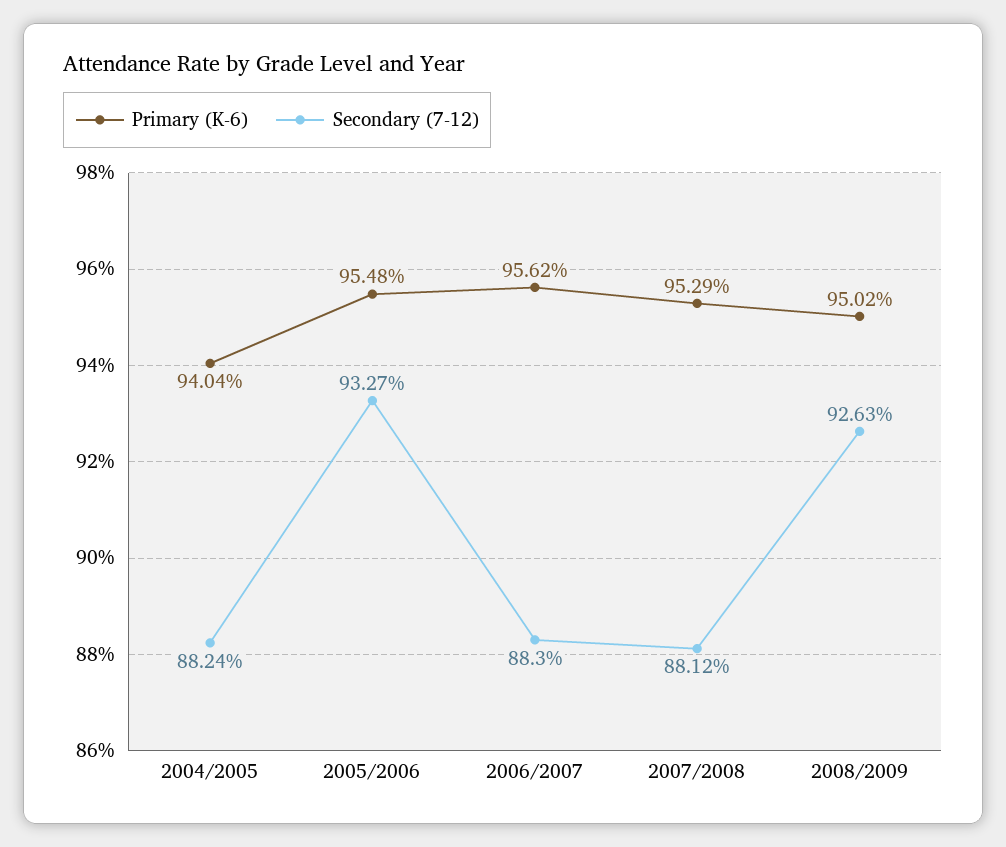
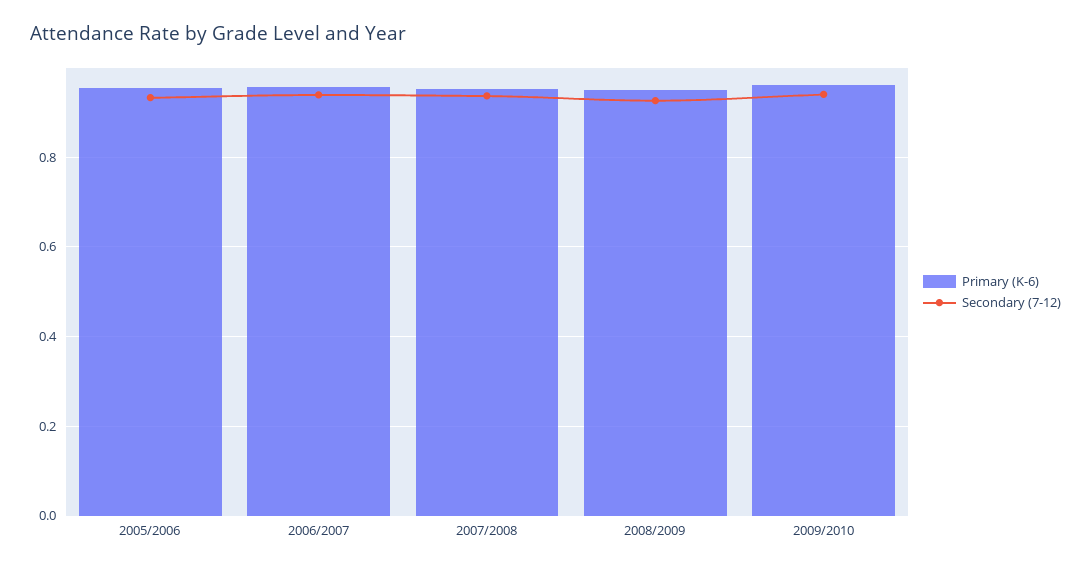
Primary (K-6), 2004/2005: 0.9404 -> none
Secondary (7-12), 2004/2005: 0.8824 -> none
Secondary (7-12), 2006/2007: 0.883 -> 0.94
Secondary (7-12), 2007/2008: 0.8812 -> 0.94
Primary (K-6), 2009/2010: none -> 0.96
Secondary (7-12), 2009/2010: none -> 0.94

